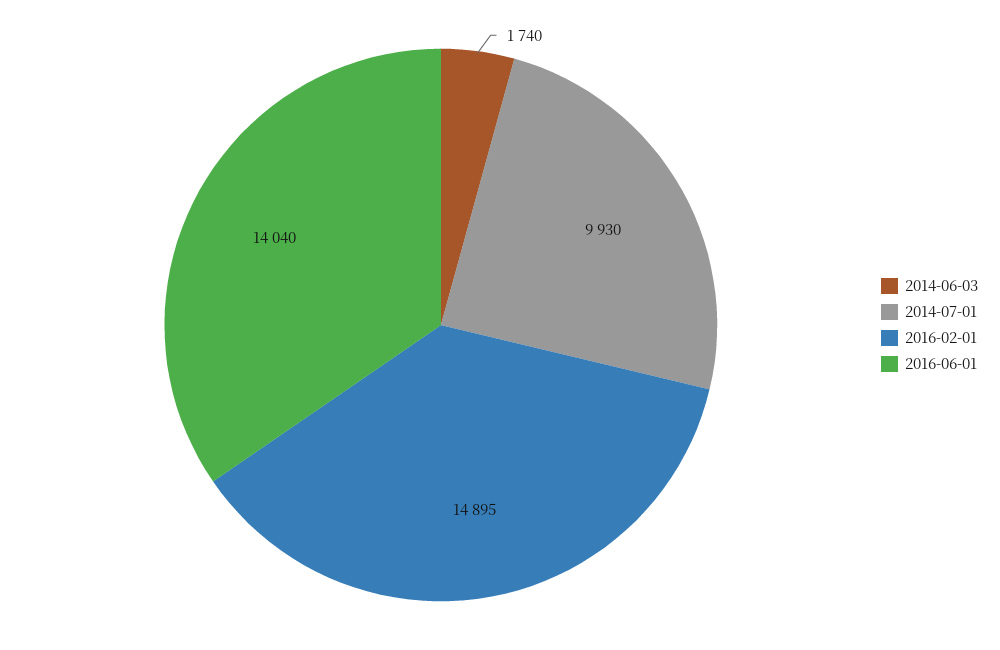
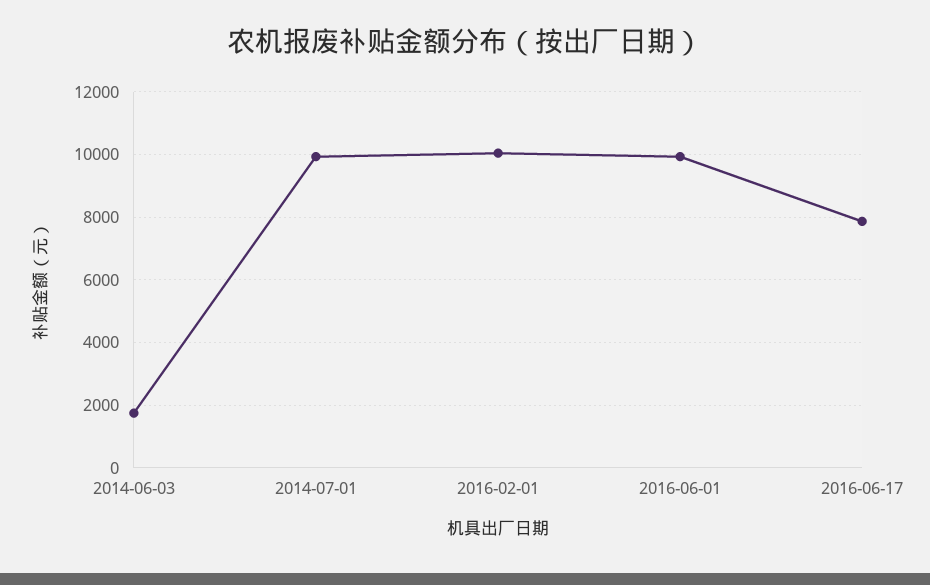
2016-02-01: 14895 -> 10000
2016-06-01: 14040 -> 10000
2016-06-17: none -> 7800

